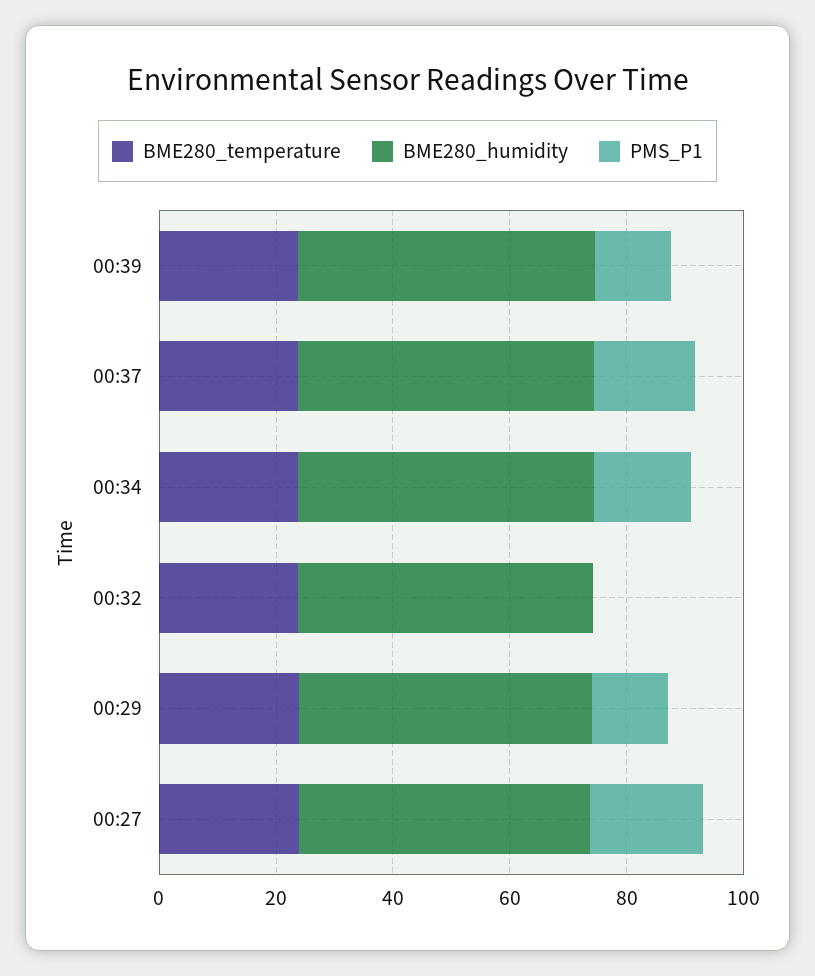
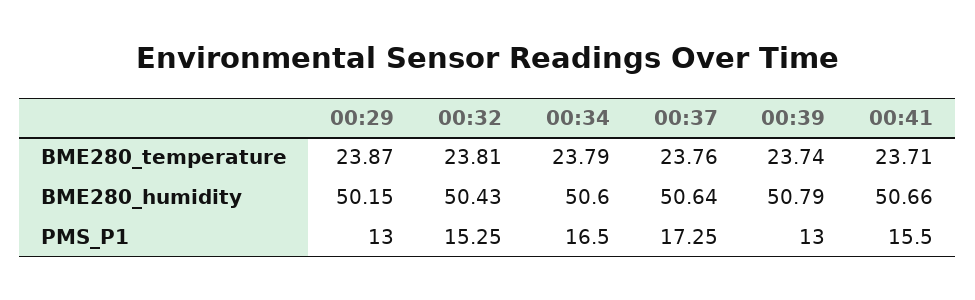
PMS_P1, 00:32: 0 -> 15.25
BME280_temperature, 00:27: 25 -> none
BME280_humidity, 00:27: 50 -> none
PMS_P1, 00:27: 20 -> none
BME280_temperature, 00:41: none -> 23.71
BME280_humidity, 00:41: none -> 50.66
PMS_P1, 00:41: none -> 15.5

